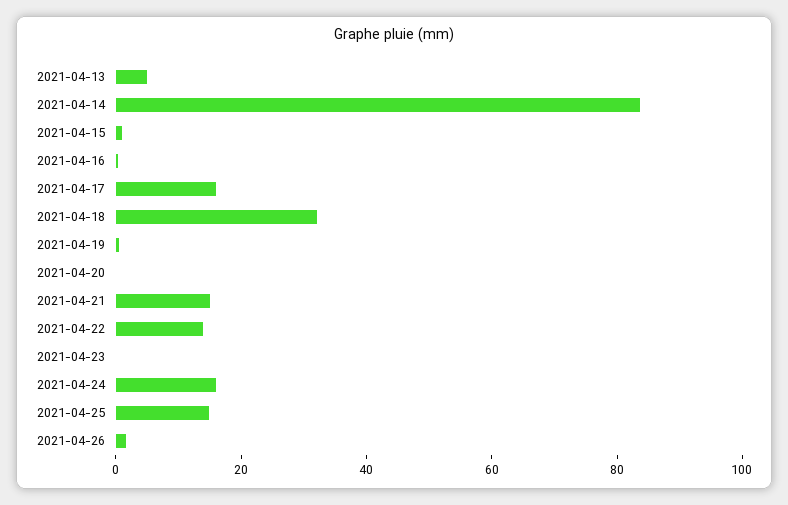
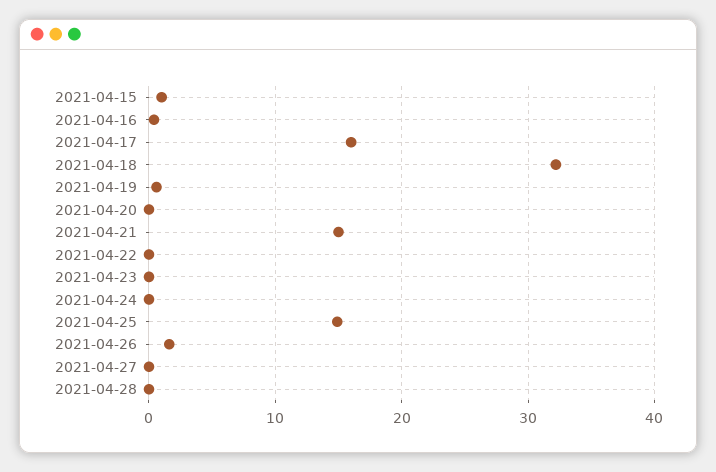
2021-04-13: 5 -> none
2021-04-14: 85 -> none
2021-04-22: 15 -> 0
2021-04-24: 15 -> 0
2021-04-27: none -> 0
2021-04-28: none -> 0

